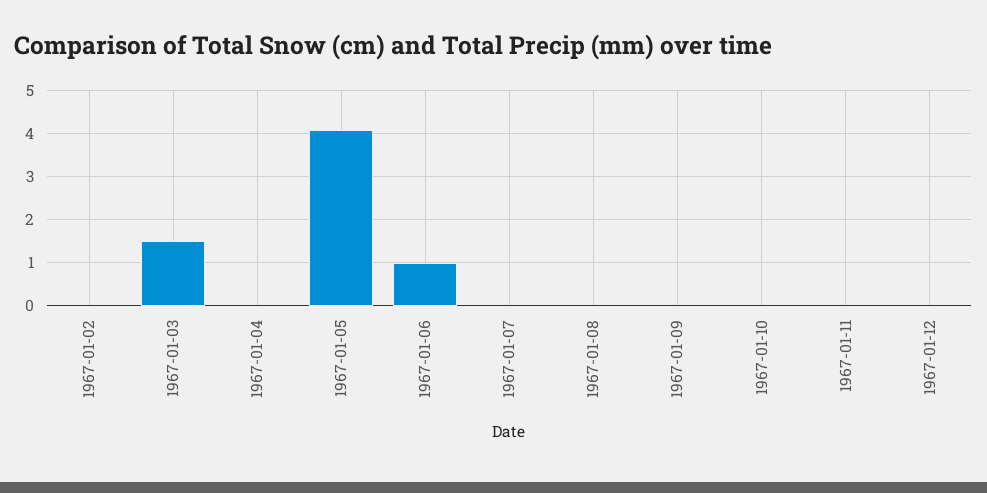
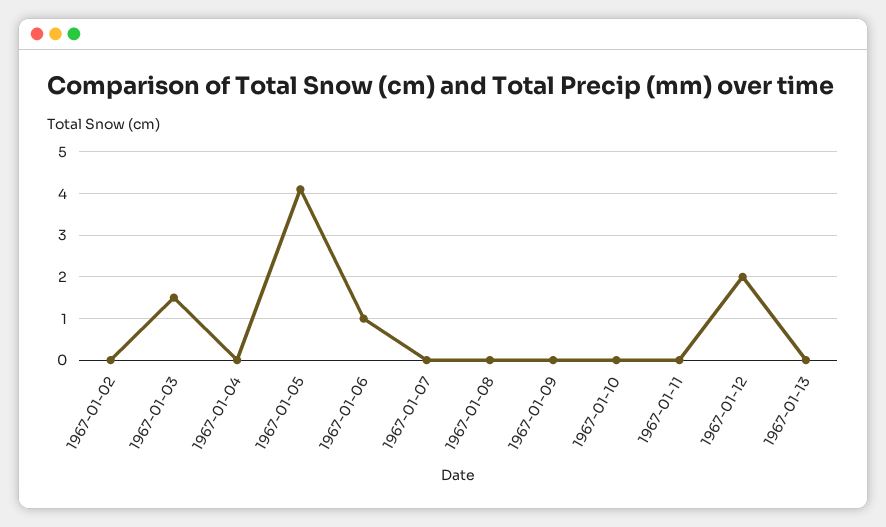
1967-01-12: 0 -> 2
1967-01-13: none -> 0

